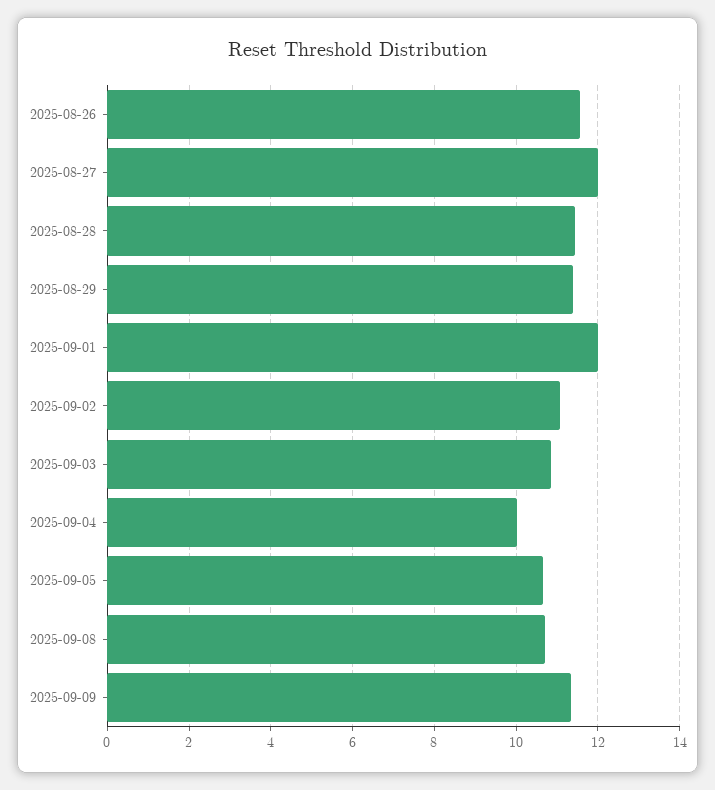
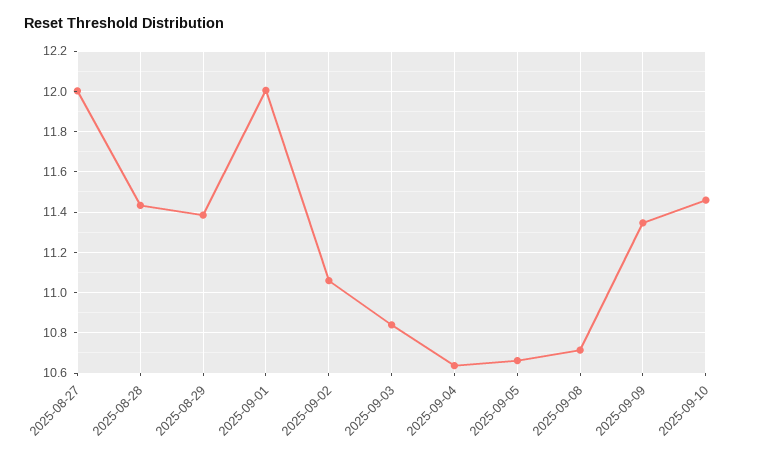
2025-08-26: 11.6 -> none
2025-09-04: 10 -> 10.65
2025-09-10: none -> 11.45

